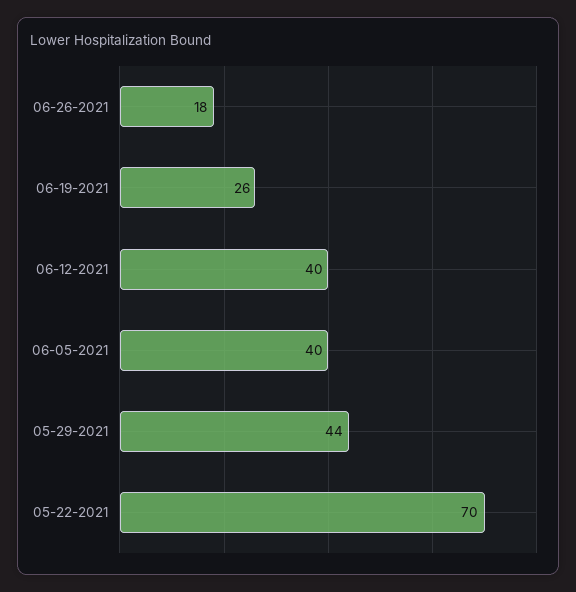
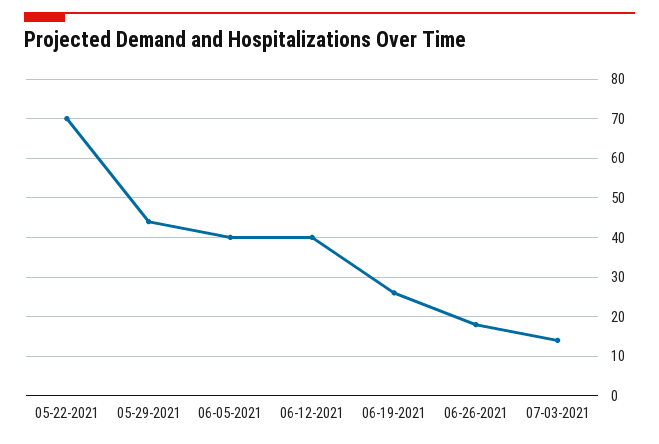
07-03-2021: none -> 15

